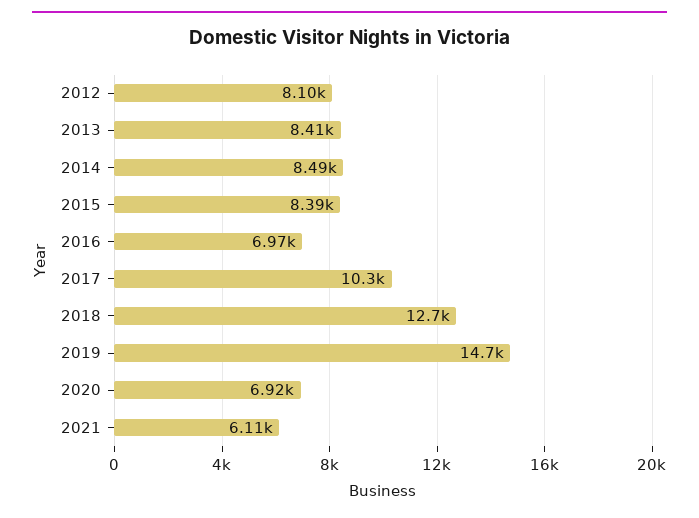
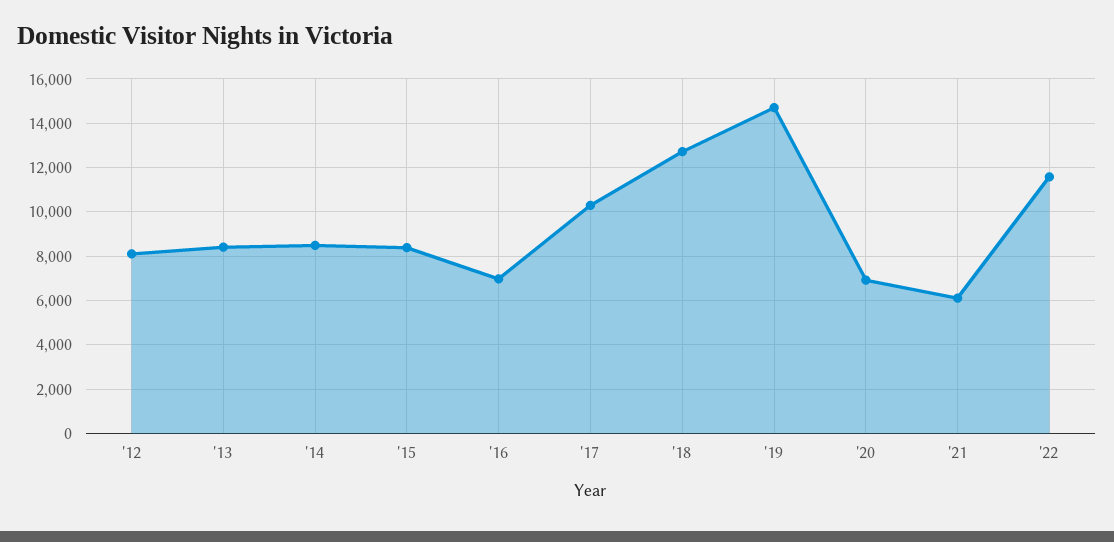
'22: none -> 11500

